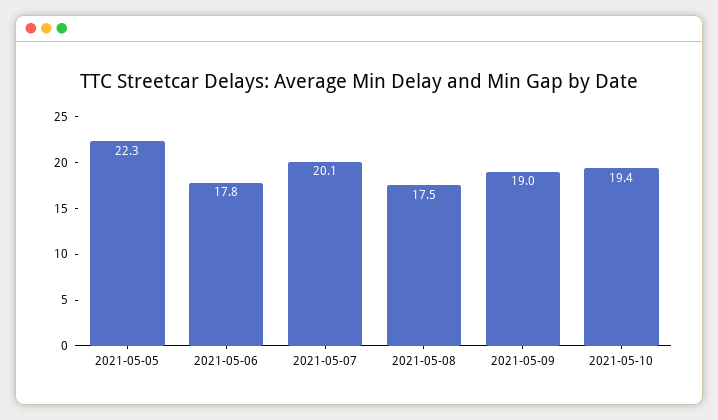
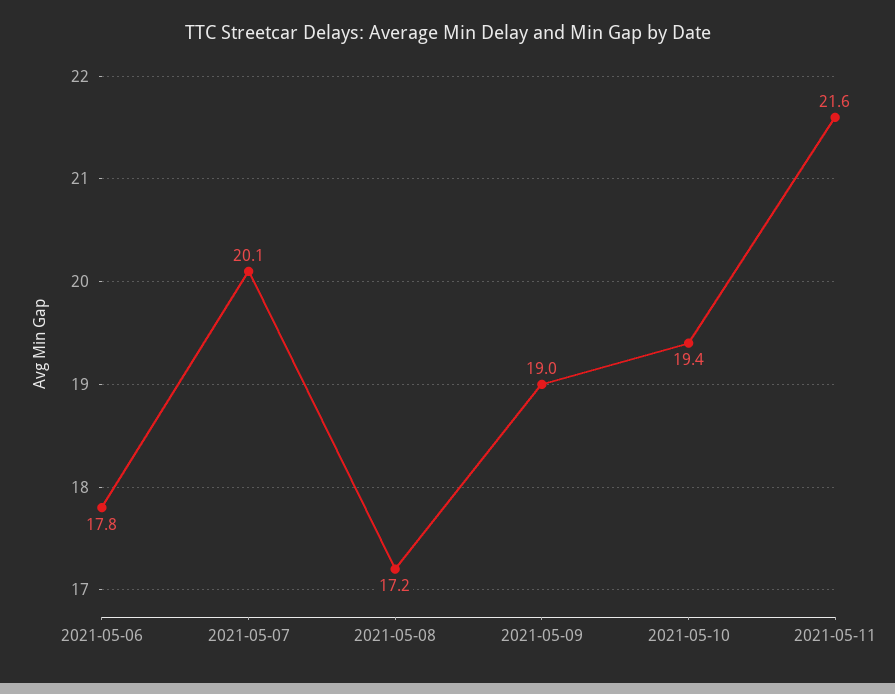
2021-05-05: 22.3 -> none
2021-05-08: 17.5 -> 17.2
2021-05-11: none -> 21.6

